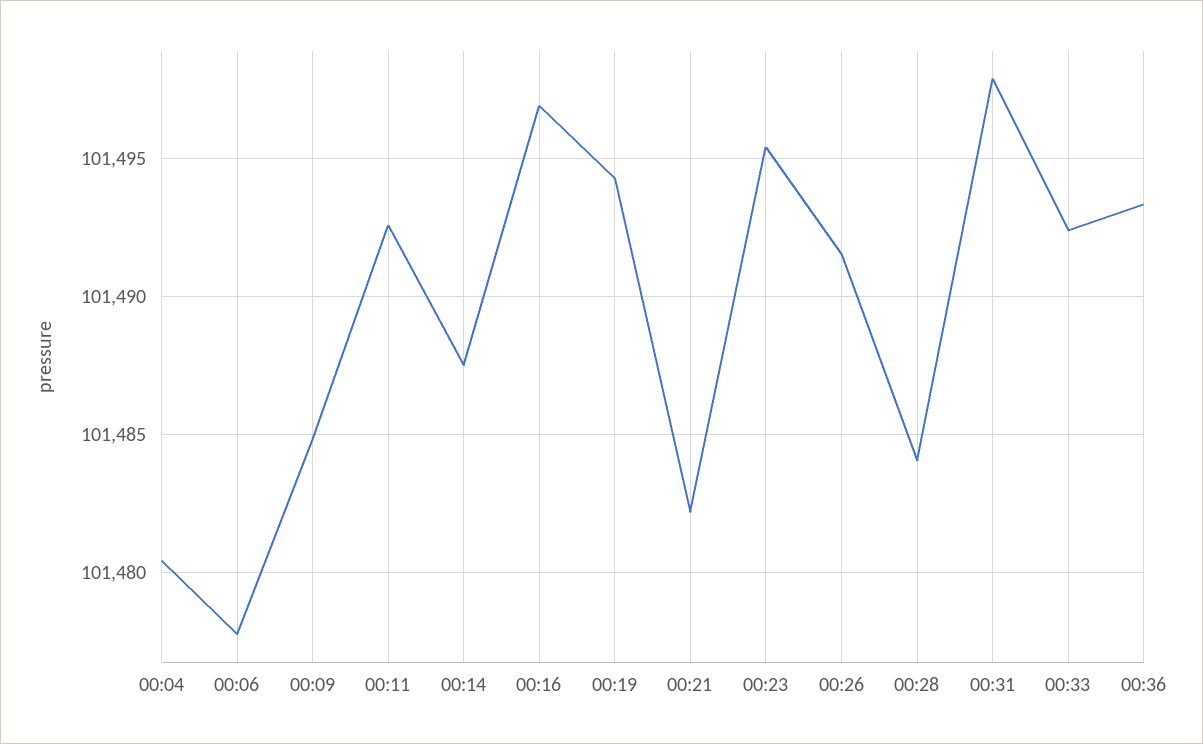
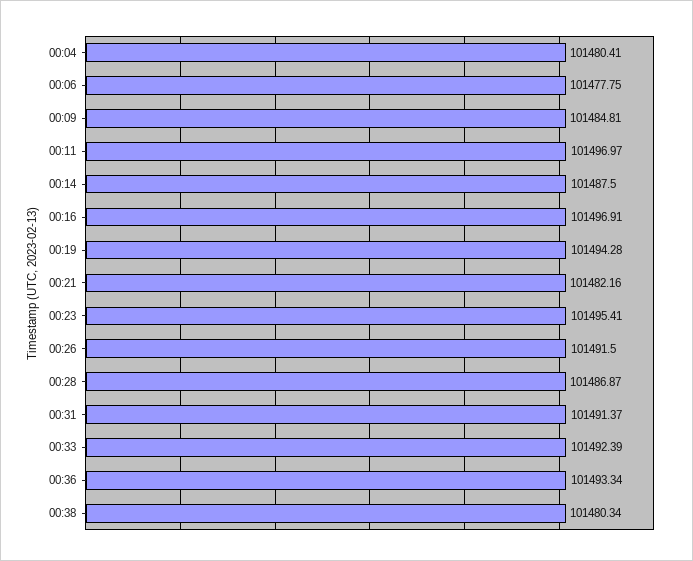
00:11: 101492.5 -> 101496.97
00:28: 101484 -> 101486.87
00:31: 101498 -> 101491.37
00:38: none -> 101480.34

